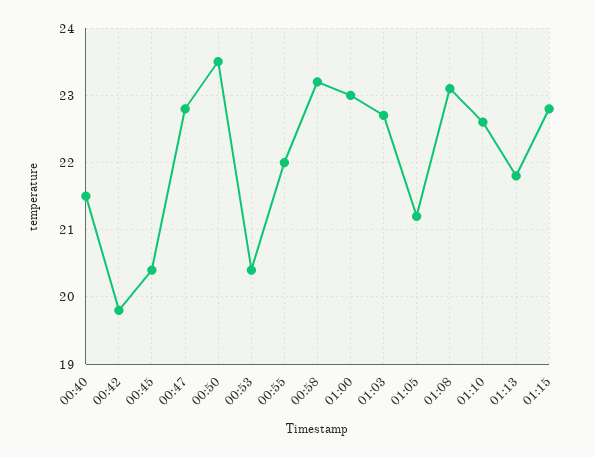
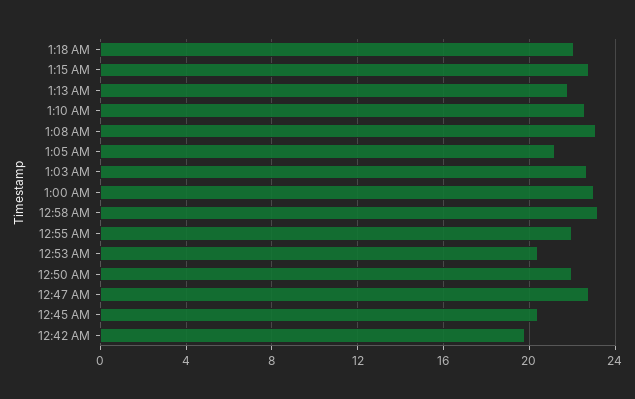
00:40: 21.5 -> none
00:50: 23.5 -> 22
1:18 AM: none -> 22

